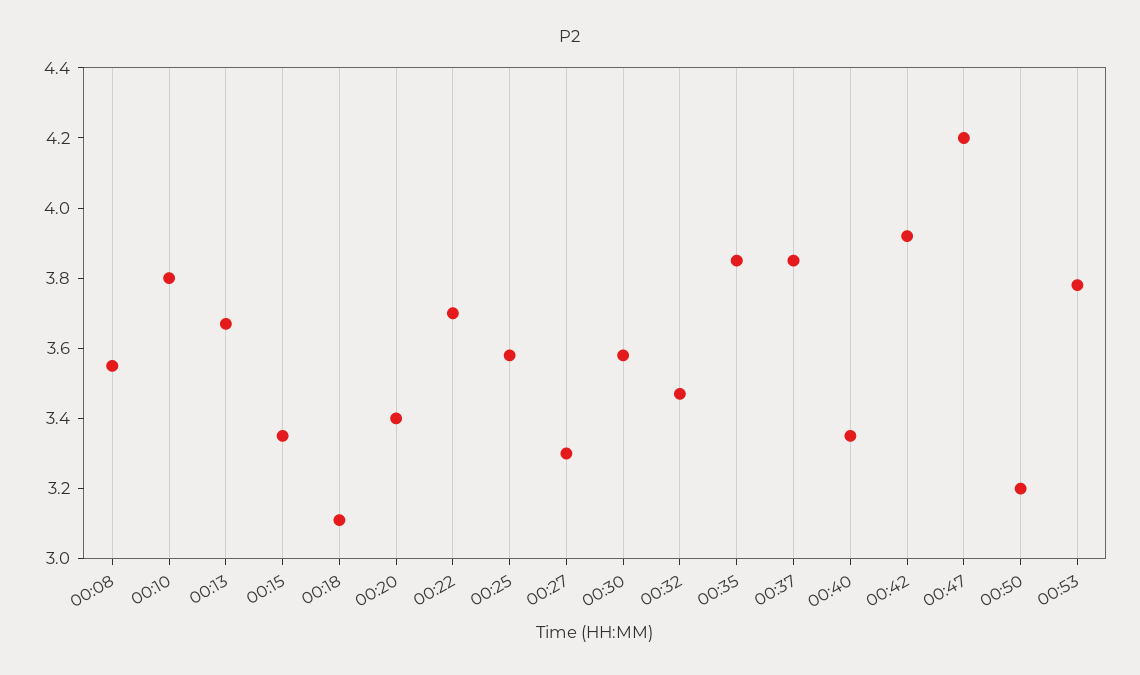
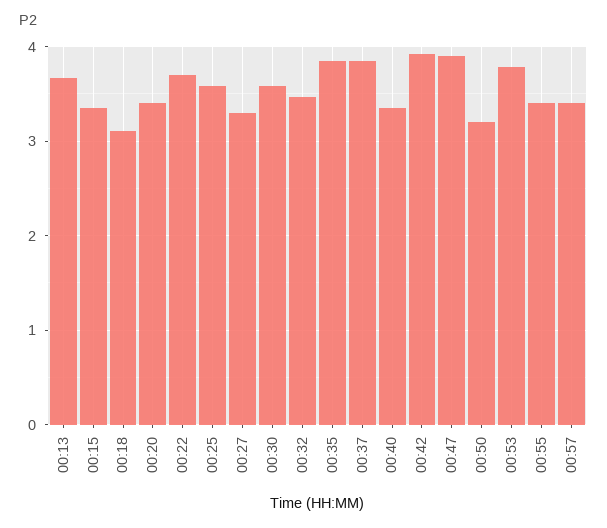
00:08: 3.55 -> none
00:10: 3.8 -> none
00:47: 4.2 -> 3.9
00:55: none -> 3.4
00:57: none -> 3.4

